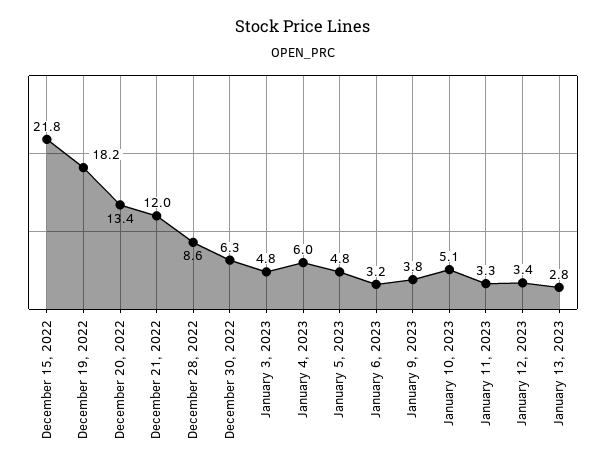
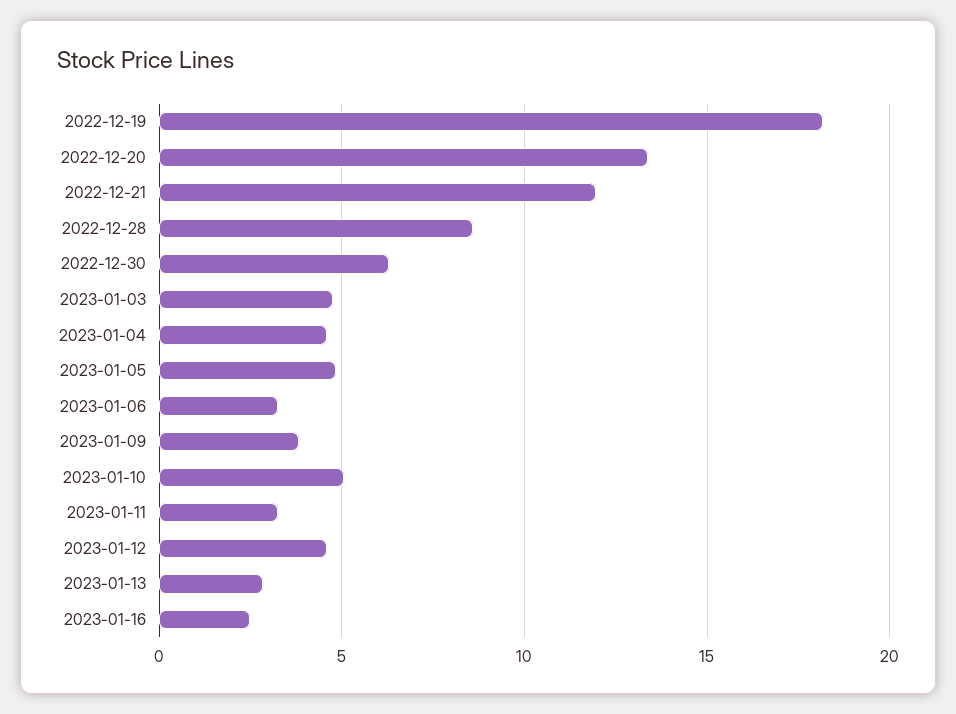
December 15, 2022: 21.8 -> none
January 4, 2023: 6 -> 4.5
January 12, 2023: 3.4 -> 4.5
2023-01-16: none -> 2.5

